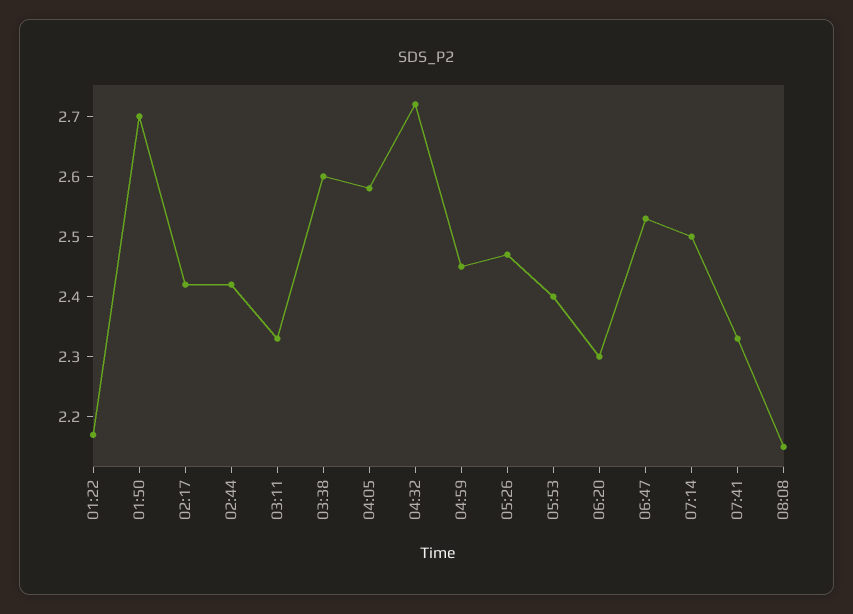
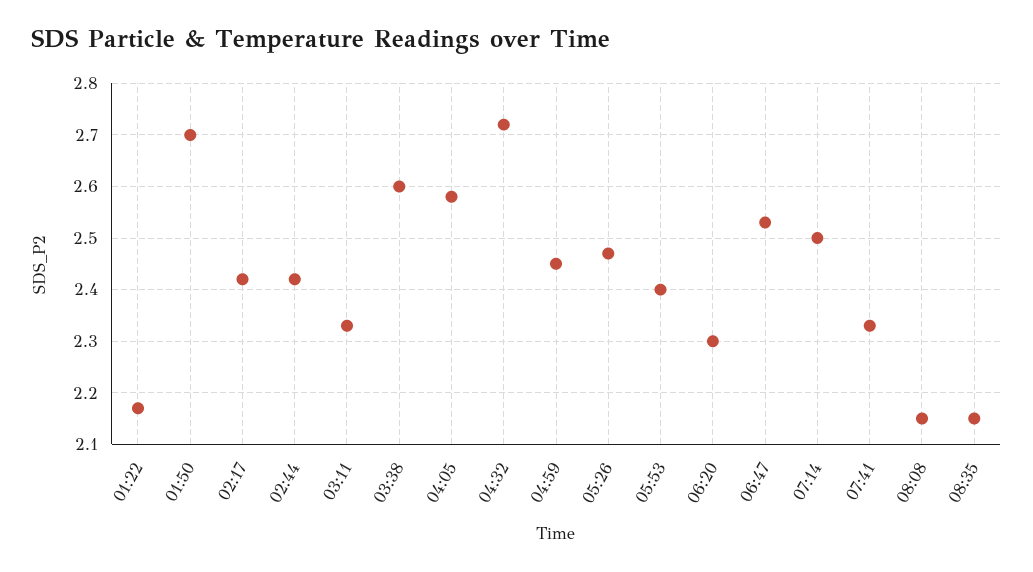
08:35: none -> 2.15

